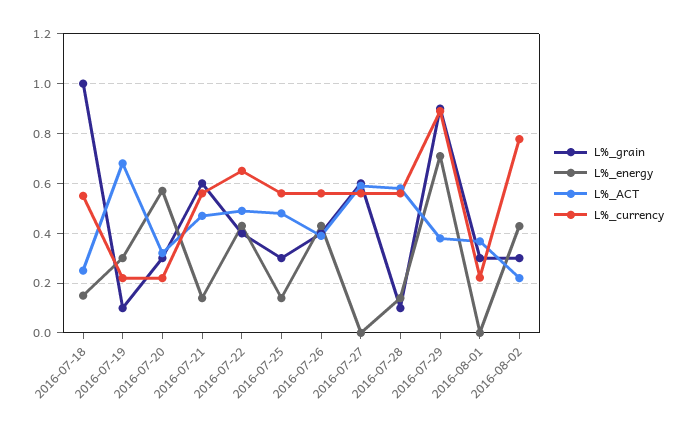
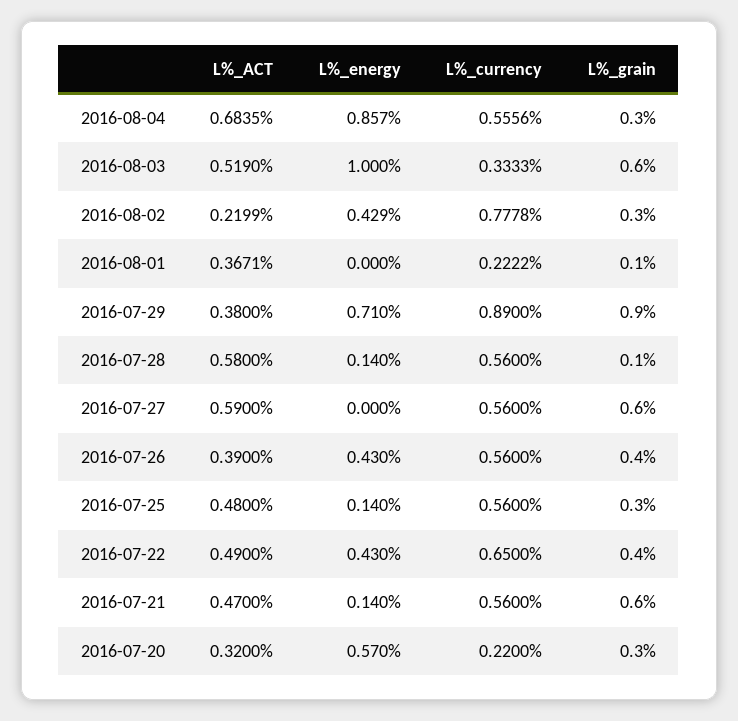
L%_grain, 2016-07-18: 1 -> none
L%_energy, 2016-07-18: 0.15 -> none
L%_ACT, 2016-07-18: 0.25 -> none
L%_currency, 2016-07-18: 0.55 -> none
L%_grain, 2016-07-19: 0.1 -> none
L%_energy, 2016-07-19: 0.3 -> none
L%_ACT, 2016-07-19: 0.675 -> none
L%_currency, 2016-07-19: 0.225 -> none
L%_grain, 2016-08-01: 0.3 -> 0.1
L%_ACT, 2016-08-04: none -> 0.6835
L%_energy, 2016-08-04: none -> 0.857
L%_currency, 2016-08-04: none -> 0.5556
L%_grain, 2016-08-04: none -> 0.3
L%_ACT, 2016-08-03: none -> 0.519
L%_energy, 2016-08-03: none -> 1
L%_currency, 2016-08-03: none -> 0.3333
L%_grain, 2016-08-03: none -> 0.6

